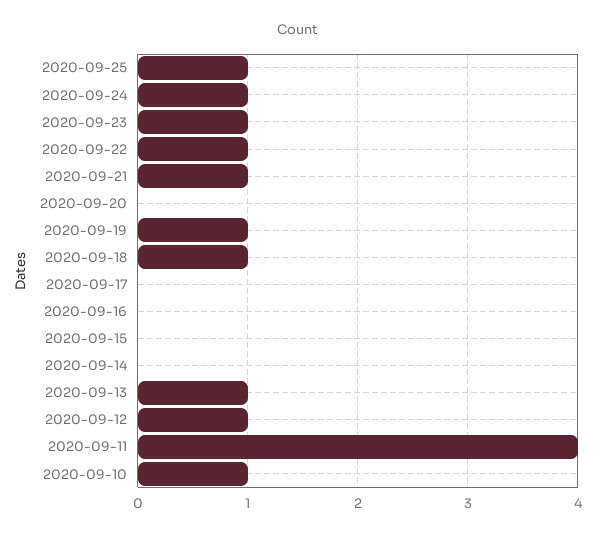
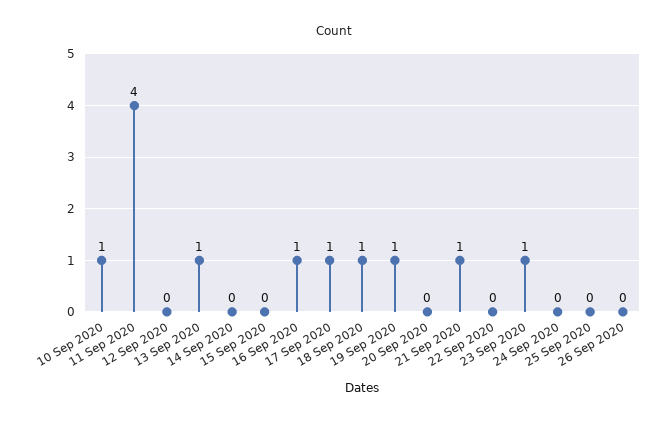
2020-09-25: 1 -> 0
2020-09-24: 1 -> 0
2020-09-22: 1 -> 0
2020-09-17: 0 -> 1
2020-09-16: 0 -> 1
2020-09-12: 1 -> 0
26 Sep 2020: none -> 0

